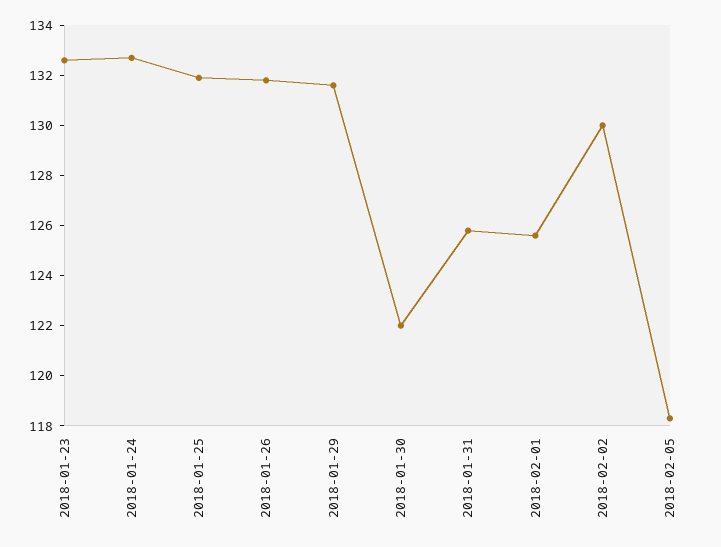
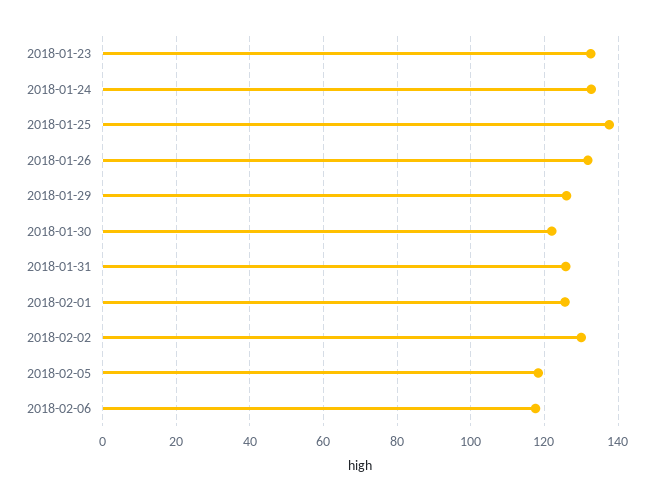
2018-01-25: 132 -> 138
2018-01-29: 131.5 -> 126
2018-02-06: none -> 118

